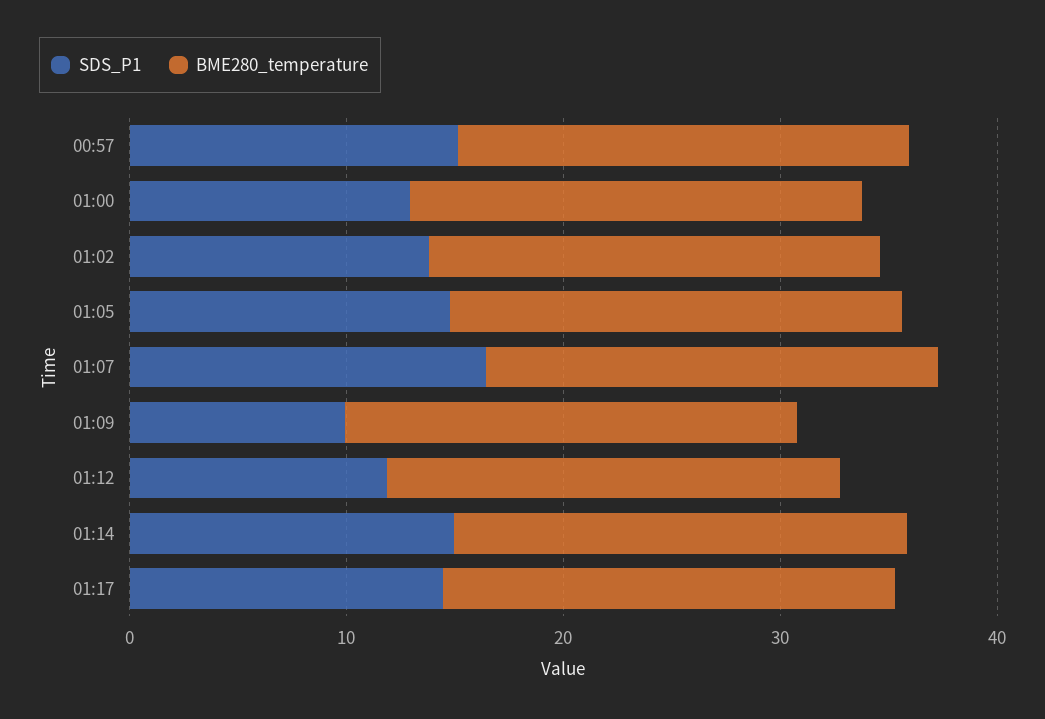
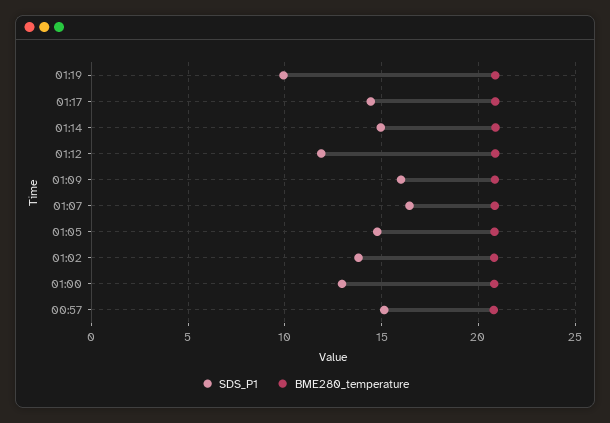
SDS_P1, 01:09: 10 -> 16
SDS_P1, 01:19: none -> 10
BME280_temperature, 01:19: none -> 21

